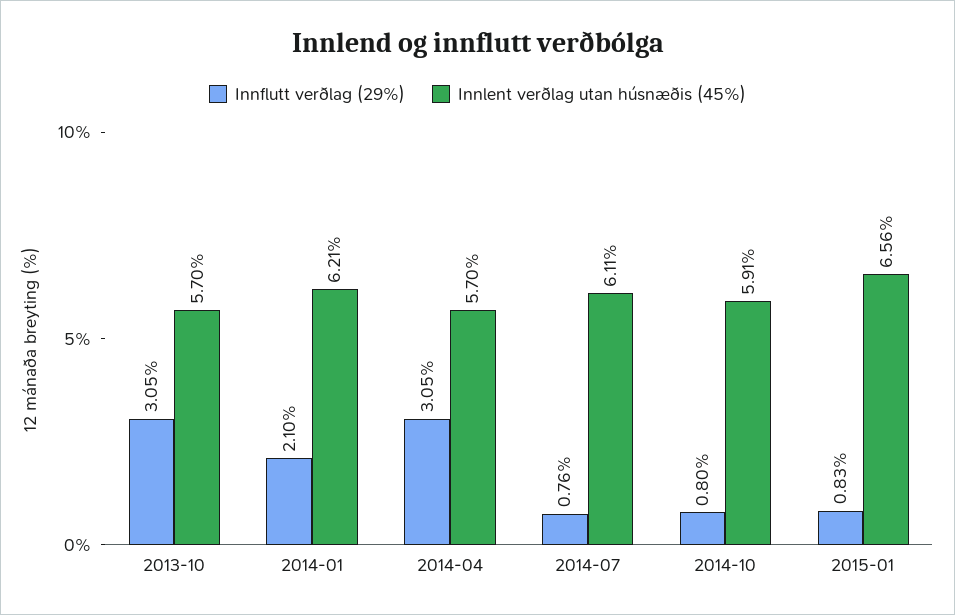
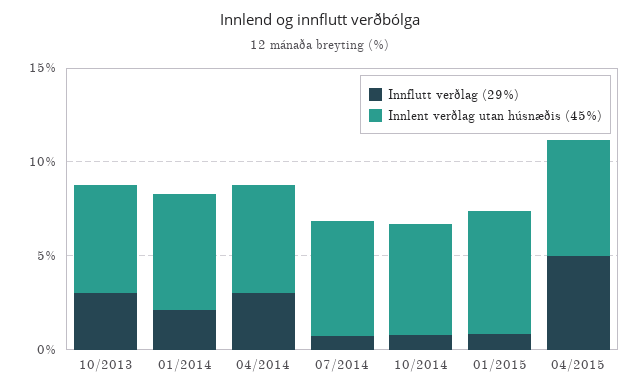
Innflutt verðlag (29%), 04/2015: none -> 5
Innlent verðlag utan húsnæðis (45%), 04/2015: none -> 6

